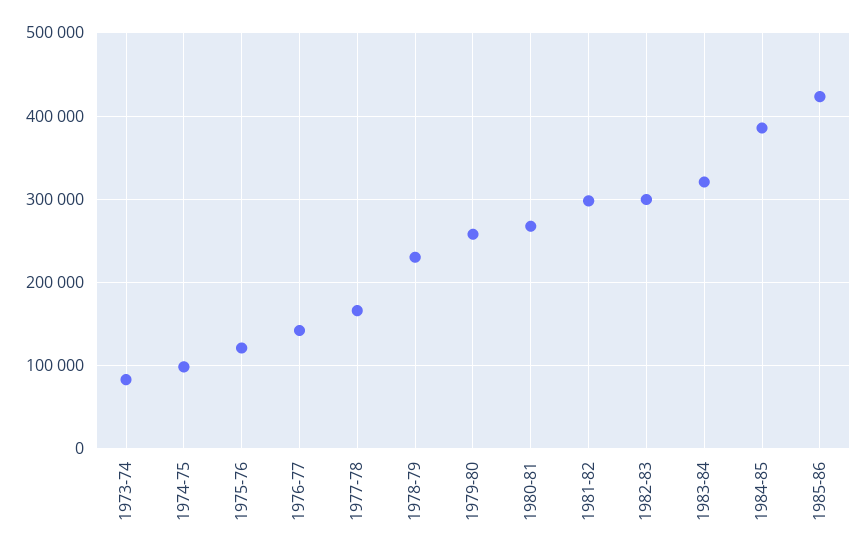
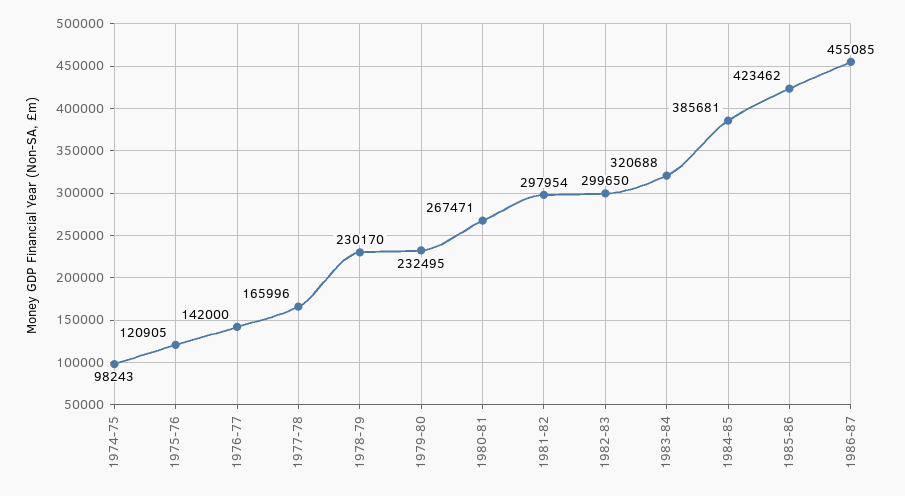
1973-74: 80000 -> none
1979-80: 260000 -> 232495
1986-87: none -> 455085

